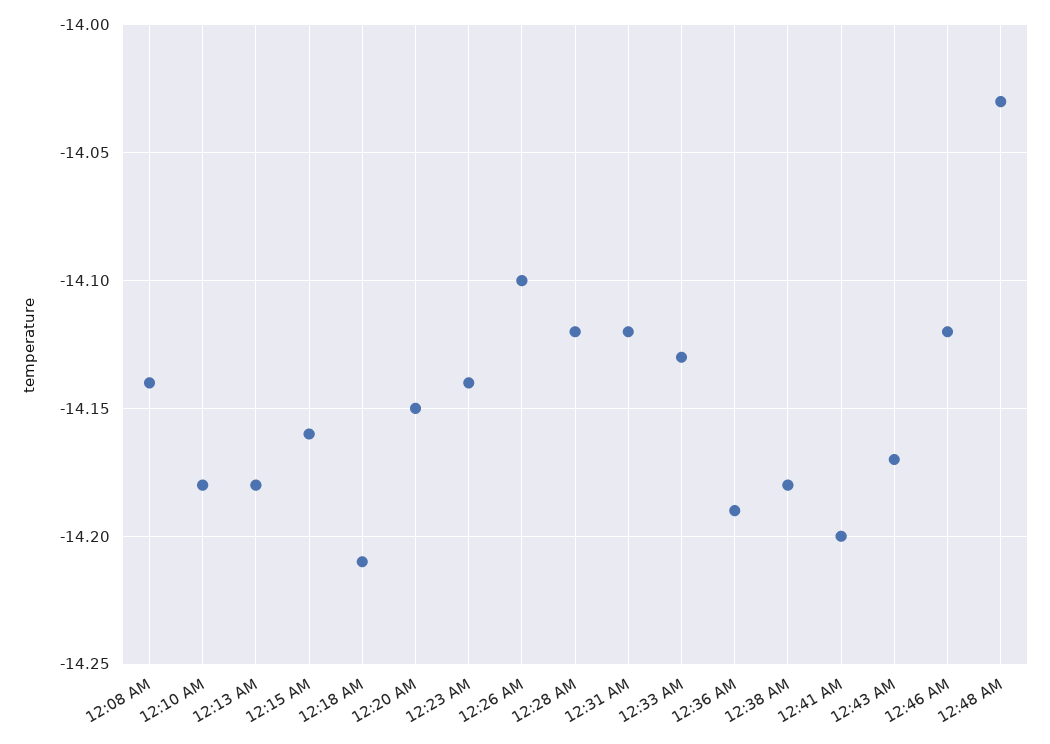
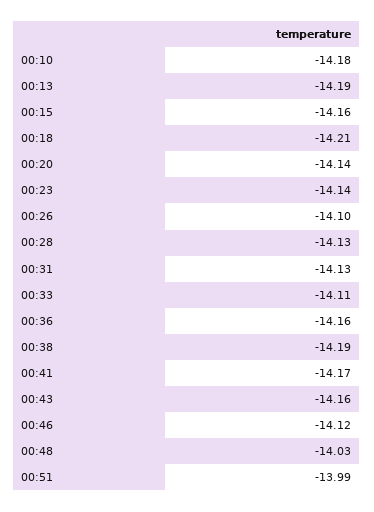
12:08 AM: -14.14 -> none
12:13 AM: -14.18 -> -14.19
12:20 AM: -14.15 -> -14.14
12:28 AM: -14.12 -> -14.13
12:31 AM: -14.12 -> -14.13
12:33 AM: -14.13 -> -14.11
12:36 AM: -14.19 -> -14.16
12:38 AM: -14.18 -> -14.19
12:41 AM: -14.2 -> -14.17
12:43 AM: -14.17 -> -14.16
00:51: none -> -13.99

